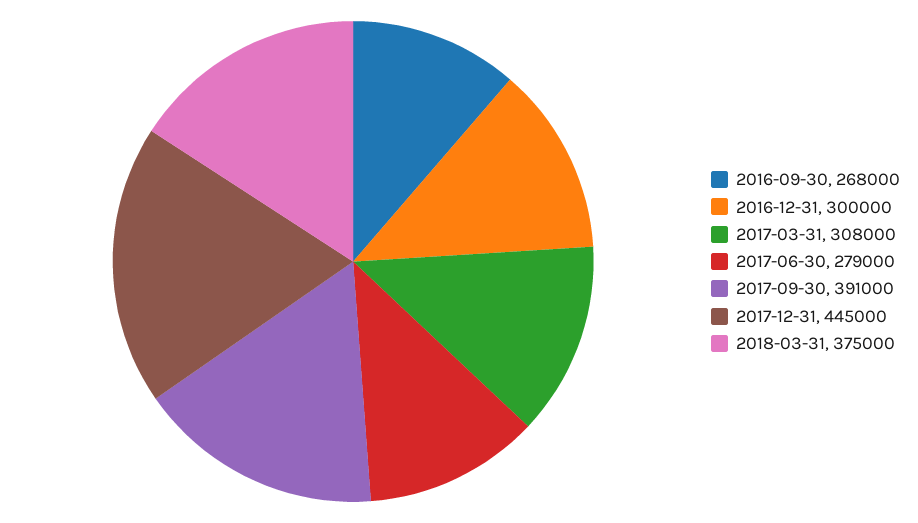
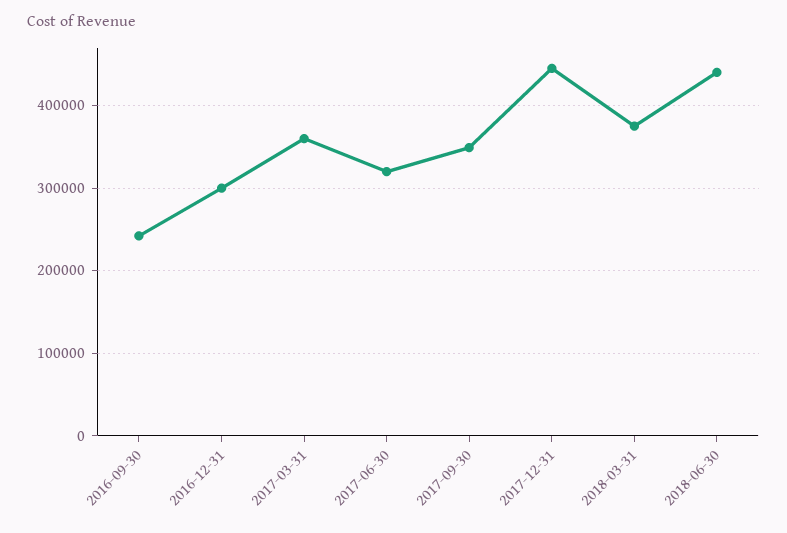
2016-09-30: 268000 -> 240000
2017-03-31: 308000 -> 360000
2017-06-30: 279000 -> 320000
2017-09-30: 391000 -> 350000
2018-06-30: none -> 440000

